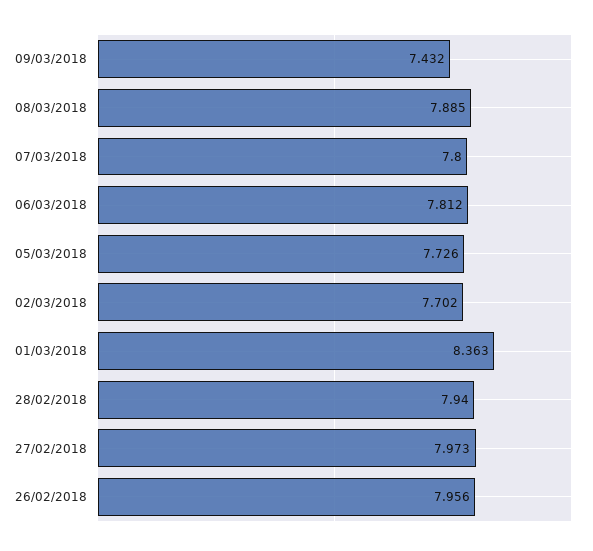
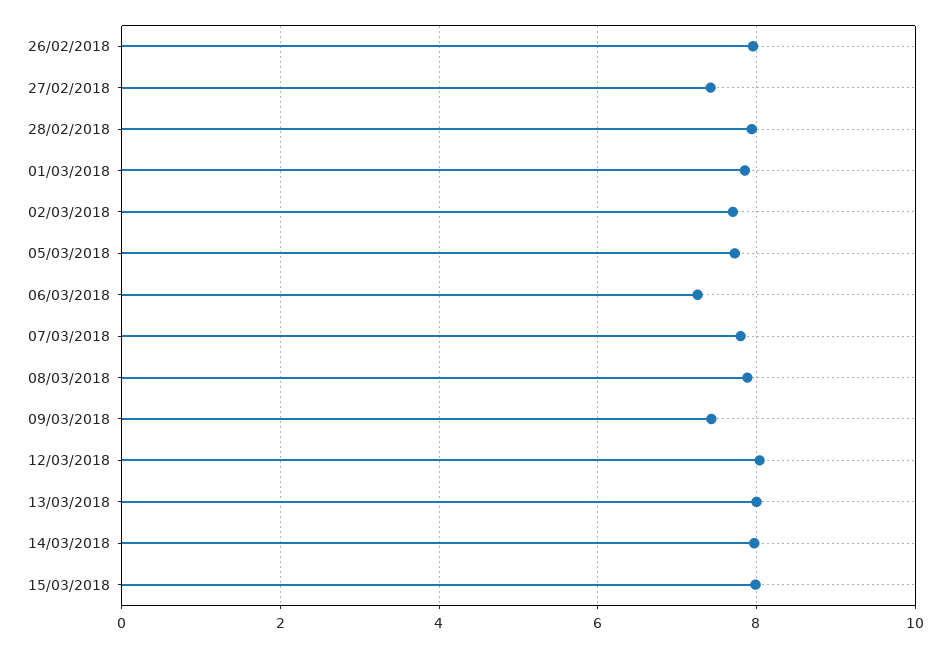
06/03/2018: 7.812 -> 7.2
01/03/2018: 8.363 -> 7.8
27/02/2018: 7.973 -> 7.4
12/03/2018: none -> 8
13/03/2018: none -> 8
14/03/2018: none -> 8
15/03/2018: none -> 8

